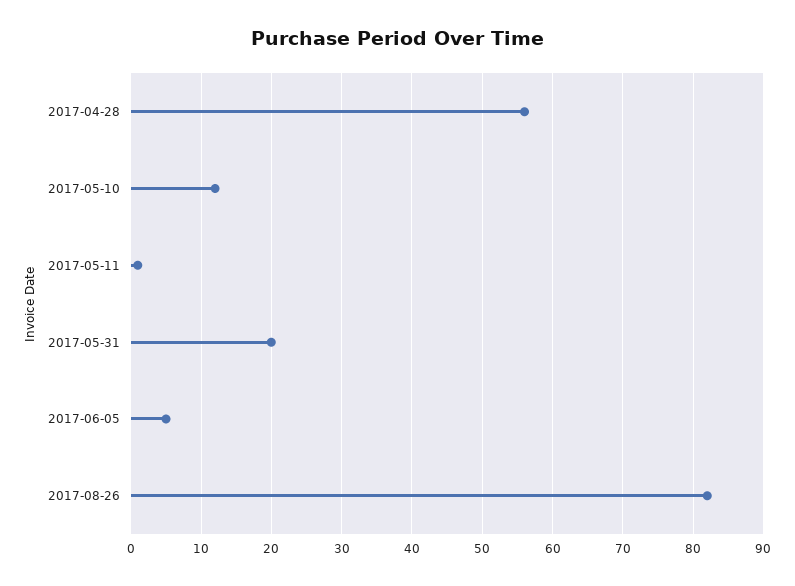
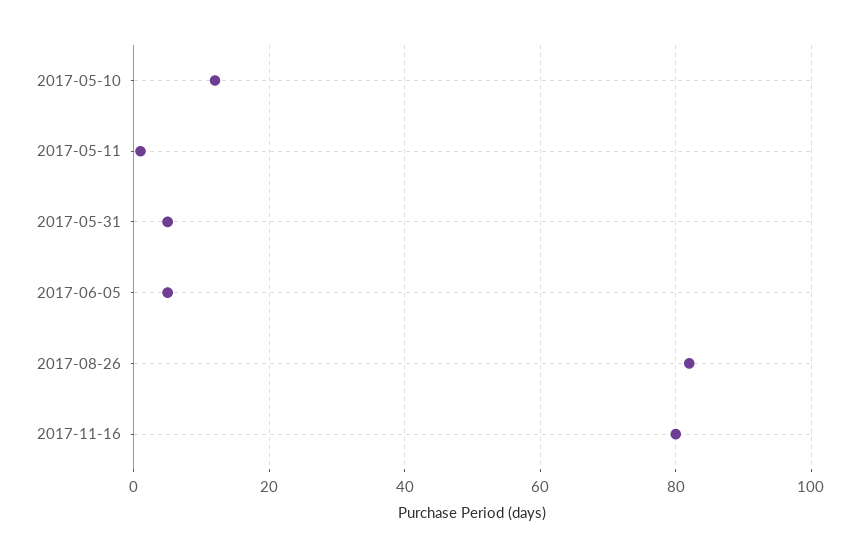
2017-04-28: 56 -> none
2017-05-31: 20 -> 5
2017-11-16: none -> 80

